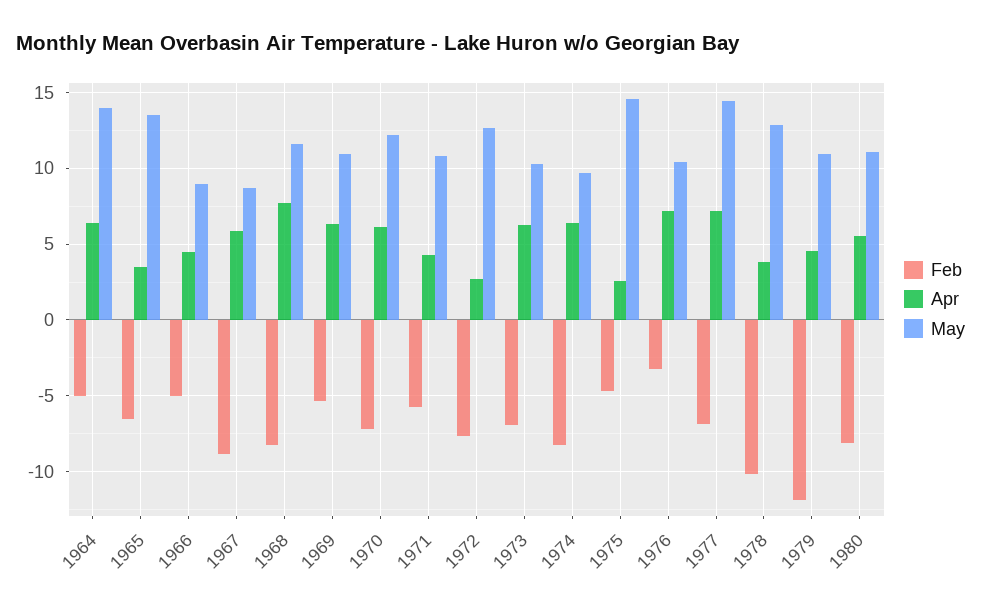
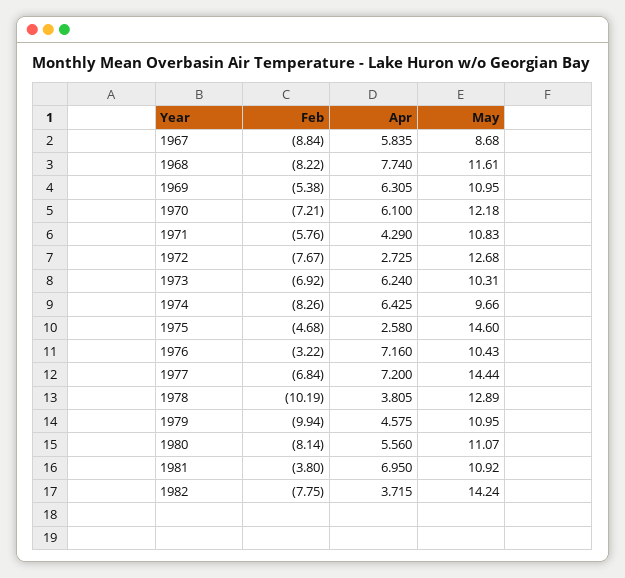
Feb, 1964: -5 -> none
Apr, 1964: 6.5 -> none
May, 1964: 14 -> none
Feb, 1965: -6.5 -> none
Apr, 1965: 3.5 -> none
May, 1965: 13.5 -> none
Feb, 1966: -5 -> none
Apr, 1966: 4.5 -> none
May, 1966: 9 -> none
Feb, 1979: -12 -> -9.94
Feb, 1981: none -> -3.8
Apr, 1981: none -> 6.95
May, 1981: none -> 10.92
Feb, 1982: none -> -7.75
Apr, 1982: none -> 3.715
May, 1982: none -> 14.24

